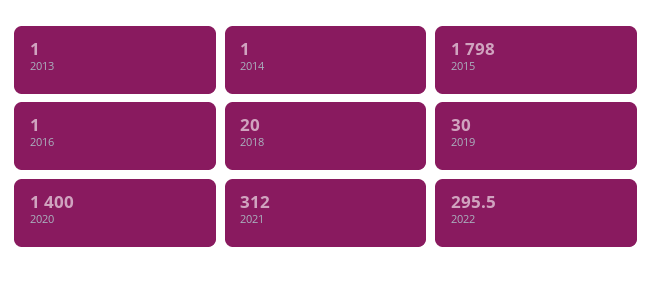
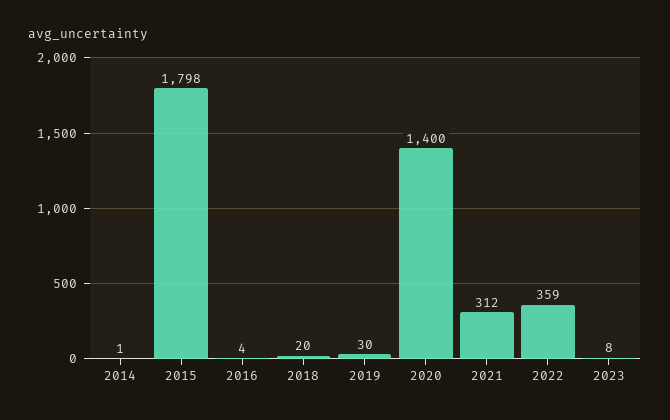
2013: 1 -> none
2016: 1 -> 4
2022: 295.5 -> 359
2023: none -> 8

